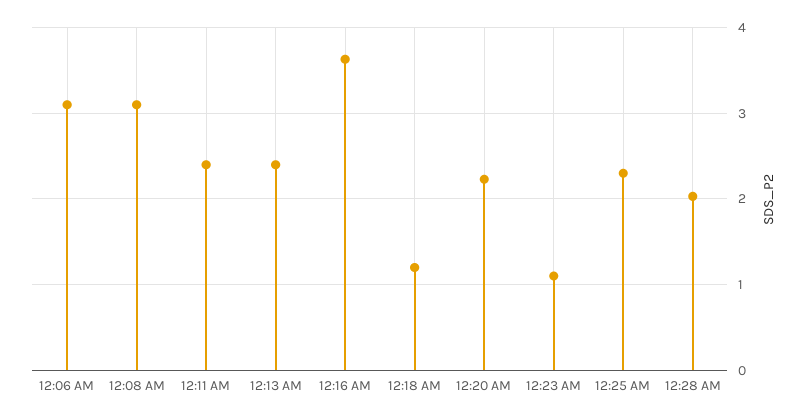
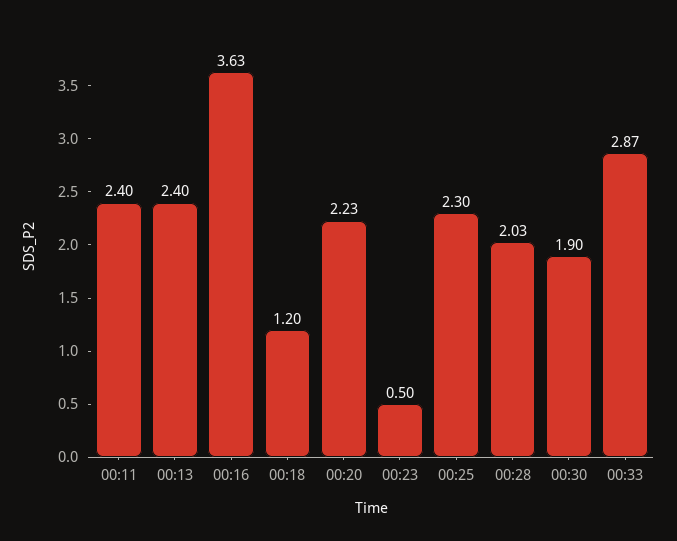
12:06 AM: 3.1 -> none
12:08 AM: 3.1 -> none
12:23 AM: 1.1 -> 0.5
00:30: none -> 1.9
00:33: none -> 2.87

